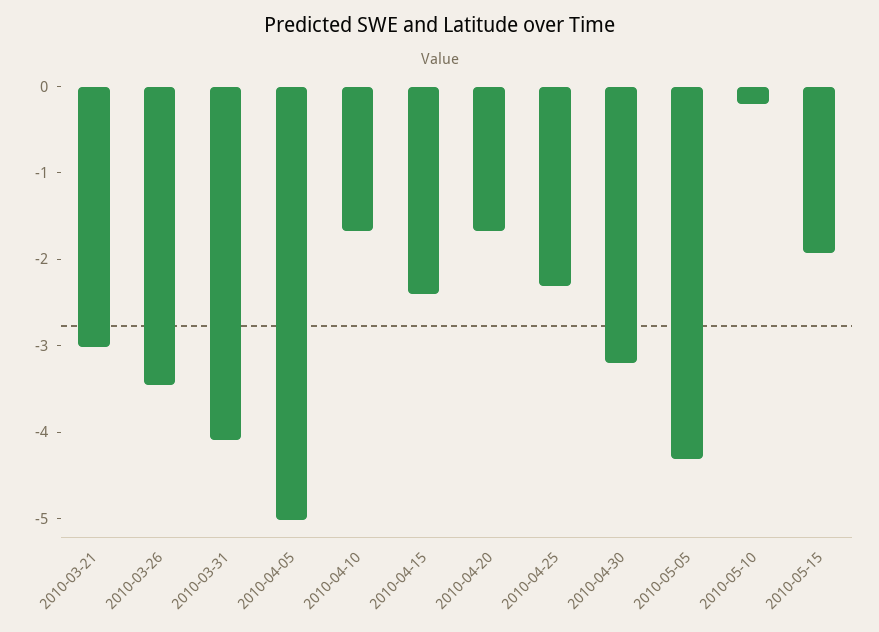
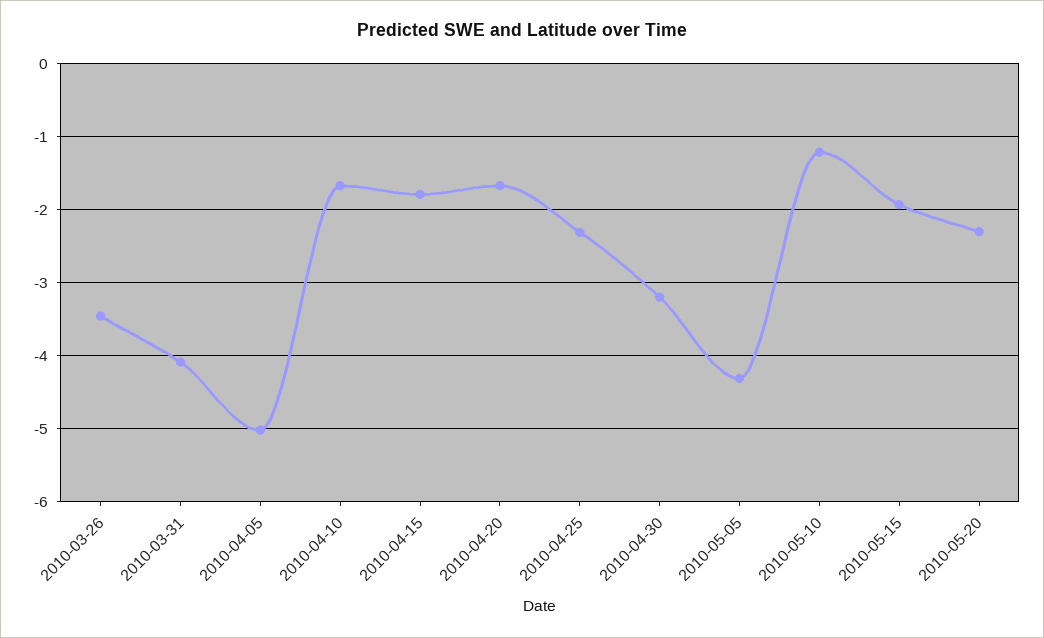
2010-03-21: -3 -> none
2010-04-15: -2.4 -> -1.8
2010-05-10: -0.2 -> -1.2
2010-05-20: none -> -2.3

